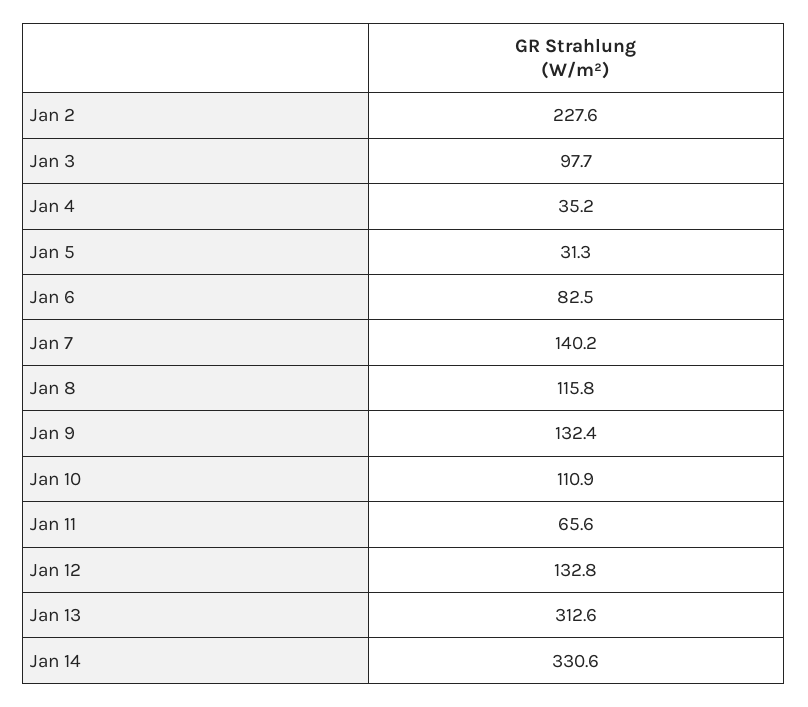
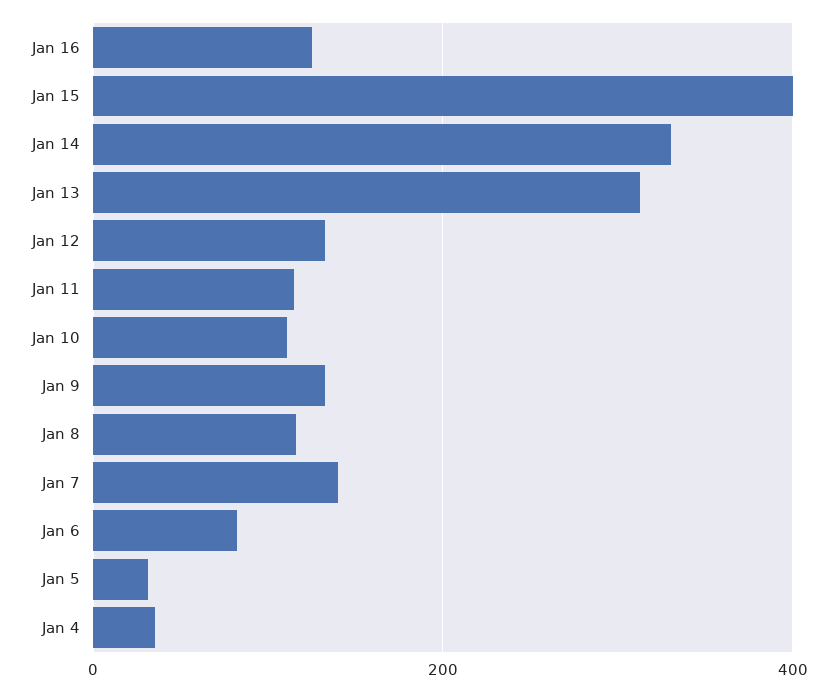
Jan 2: 227.6 -> none
Jan 3: 97.7 -> none
Jan 11: 65.6 -> 120
Jan 16: none -> 120
Jan 15: none -> 400

